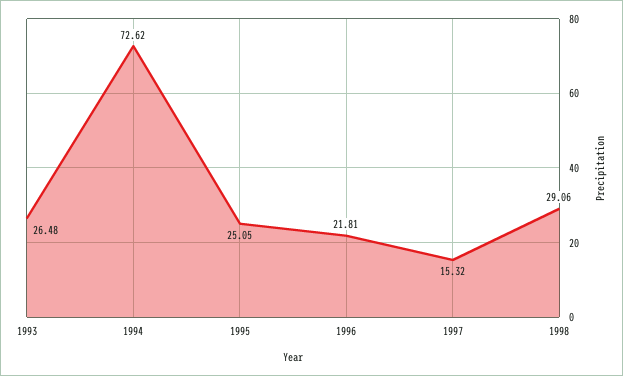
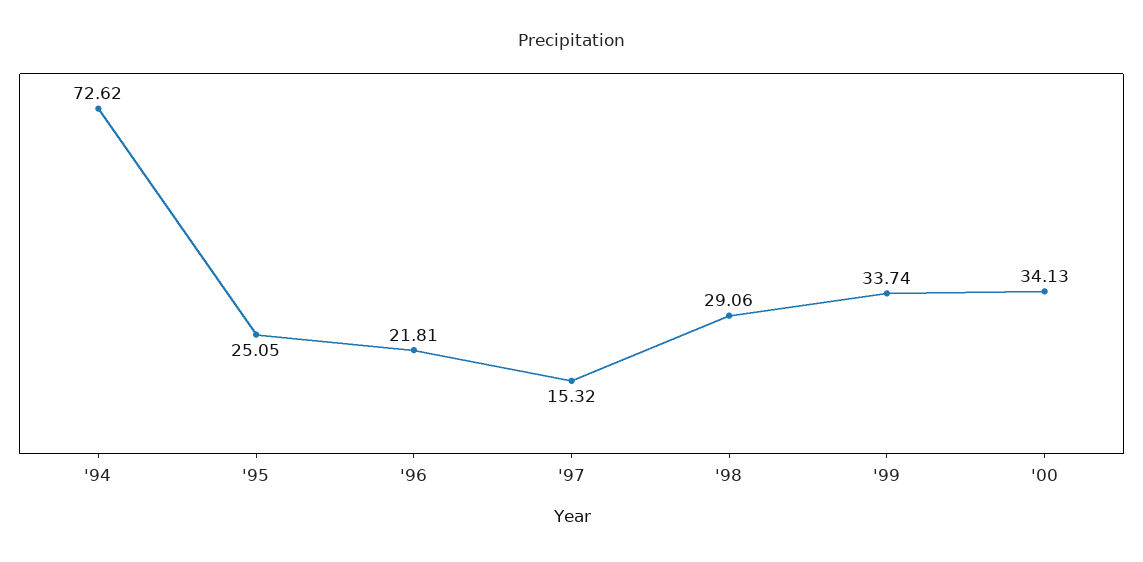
1993: 26.48 -> none
'99: none -> 33.74
'00: none -> 34.13

